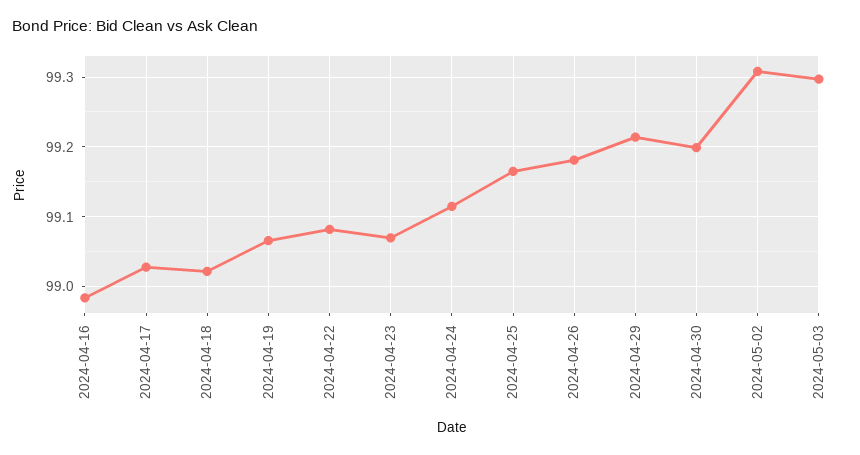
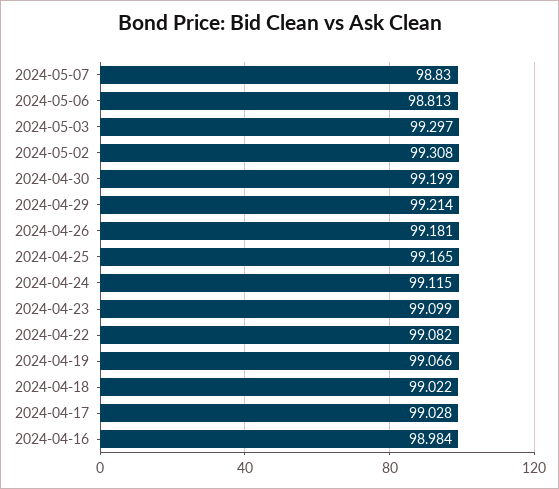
2024-04-23: 99.07 -> 99.099
2024-05-07: none -> 98.83
2024-05-06: none -> 98.813

